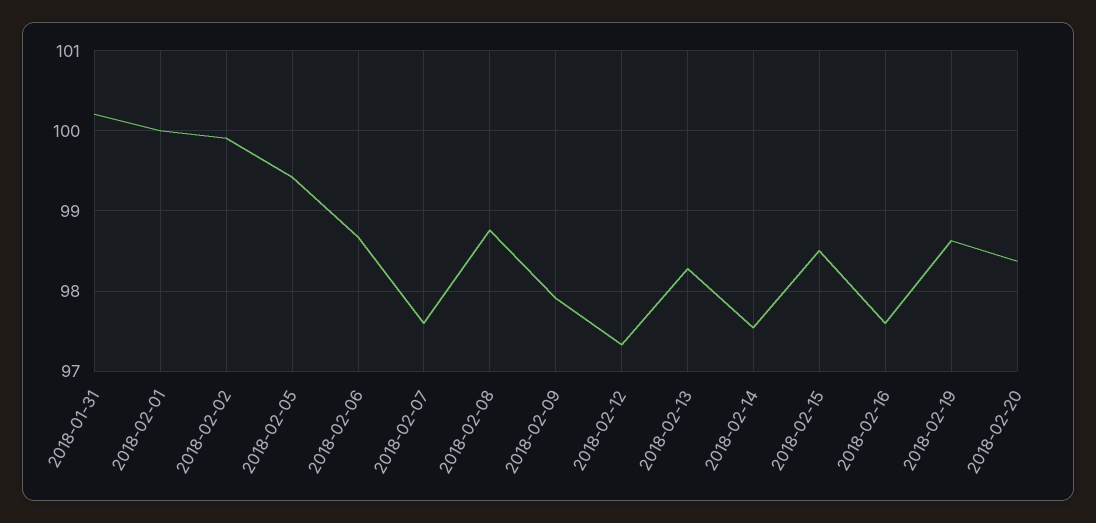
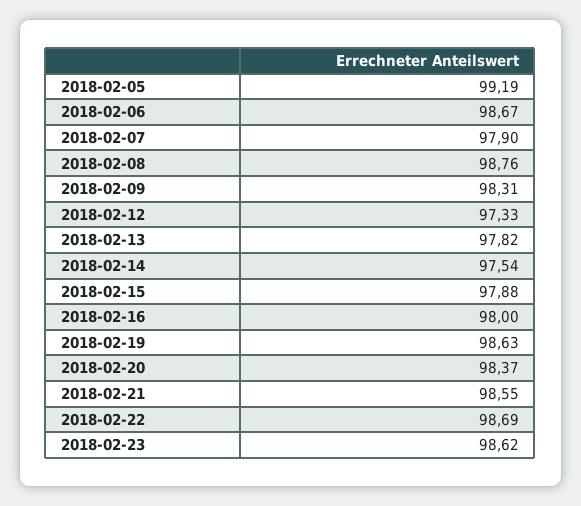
2018-01-31: 100.2 -> none
2018-02-01: 100 -> none
2018-02-02: 99.9 -> none
2018-02-05: 99.4 -> 99.19
2018-02-07: 97.6 -> 97.9
2018-02-09: 97.9 -> 98.31
2018-02-13: 98.3 -> 97.82
2018-02-15: 98.5 -> 97.88
2018-02-16: 97.6 -> 98
2018-02-21: none -> 98.55
2018-02-22: none -> 98.69
2018-02-23: none -> 98.62

